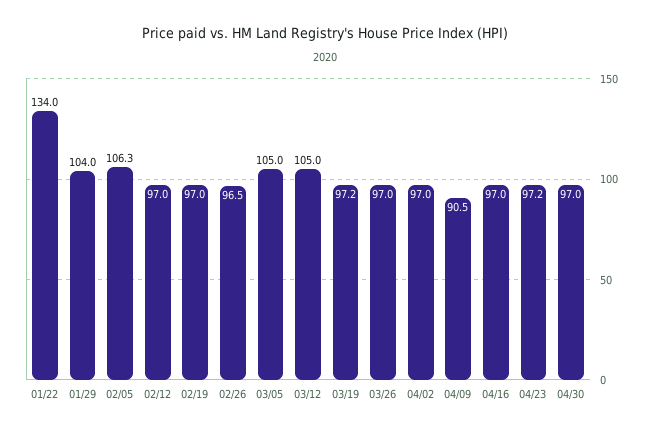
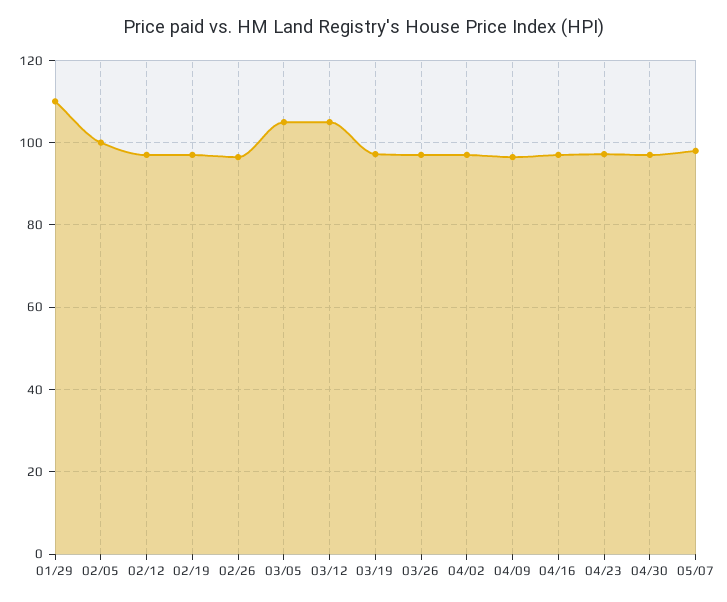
01/22: 134 -> none
01/29: 104 -> 110
02/05: 106.3 -> 100
04/09: 90.5 -> 96
05/07: none -> 98

